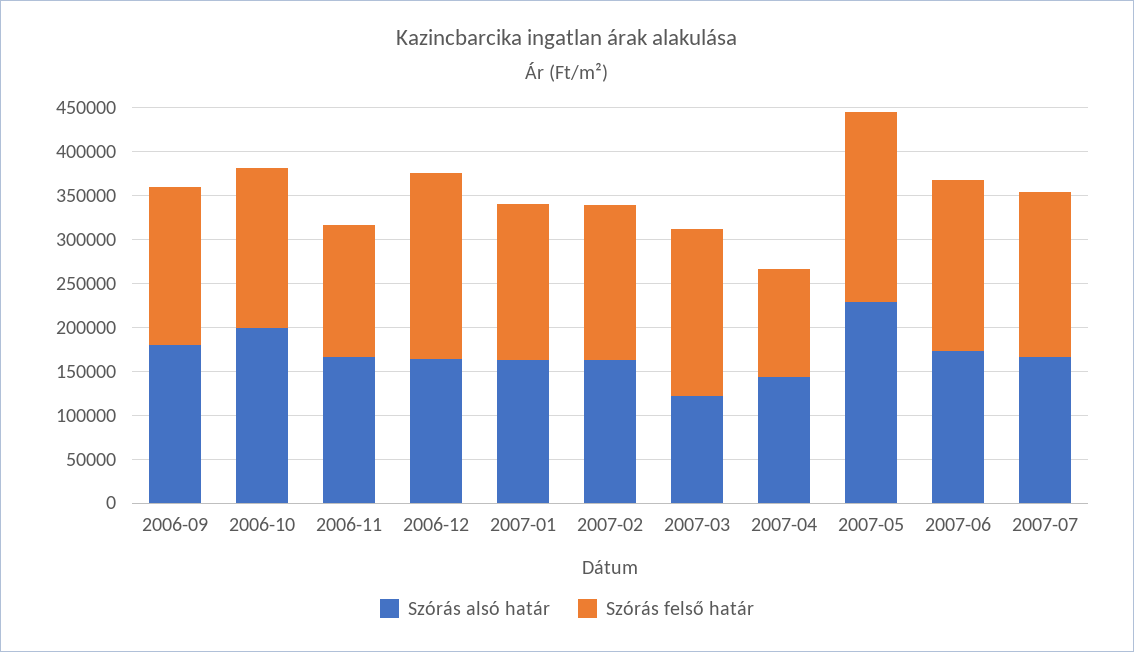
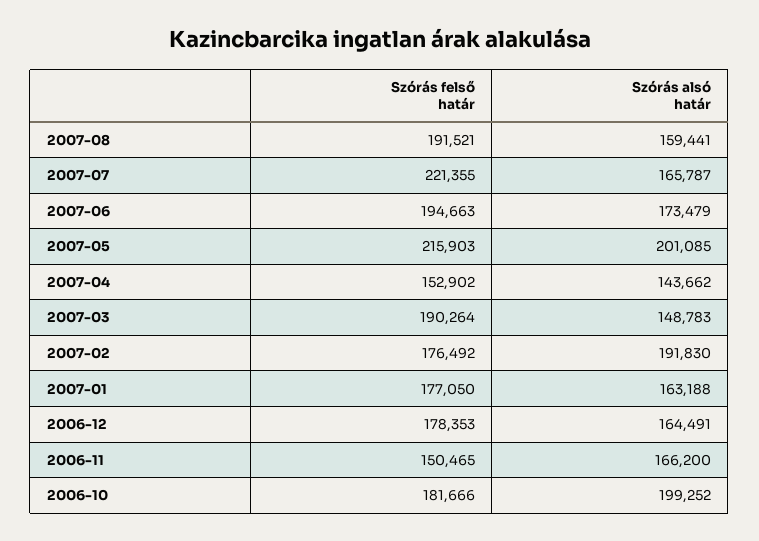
Szórás alsó határ, 2006-09: 180000 -> none
Szórás felső határ, 2006-09: 180000 -> none
Szórás felső határ, 2006-12: 210000 -> 178353
Szórás alsó határ, 2007-02: 160000 -> 191830
Szórás alsó határ, 2007-03: 120000 -> 148783
Szórás felső határ, 2007-04: 120000 -> 152902
Szórás alsó határ, 2007-05: 230000 -> 201085
Szórás felső határ, 2007-07: 190000 -> 221355
Szórás felső határ, 2007-08: none -> 191521
Szórás alsó határ, 2007-08: none -> 159441

